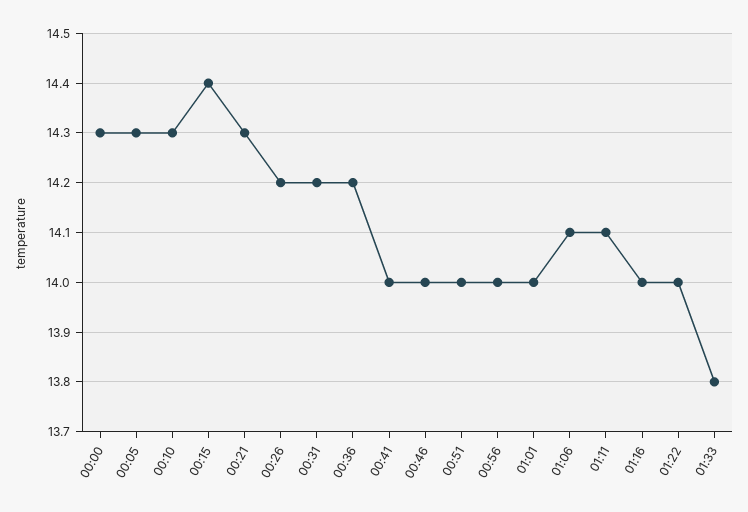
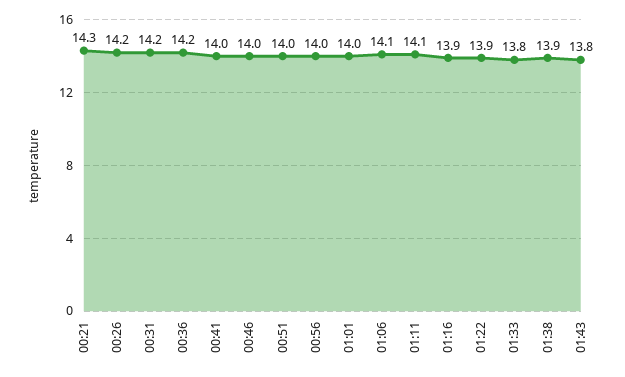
00:00: 14.3 -> none
00:05: 14.3 -> none
00:10: 14.3 -> none
00:15: 14.4 -> none
01:16: 14 -> 13.9
01:22: 14 -> 13.9
01:38: none -> 13.9
01:43: none -> 13.8

